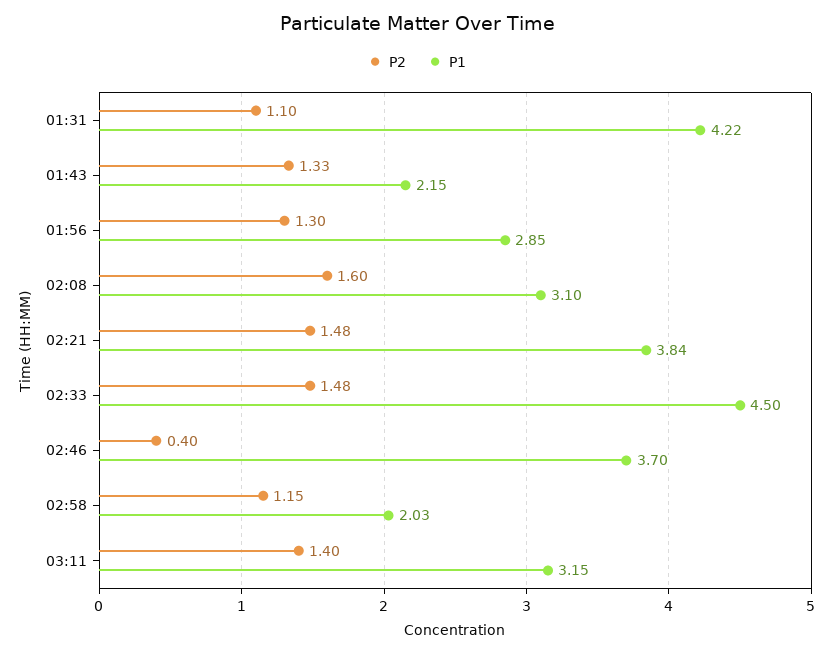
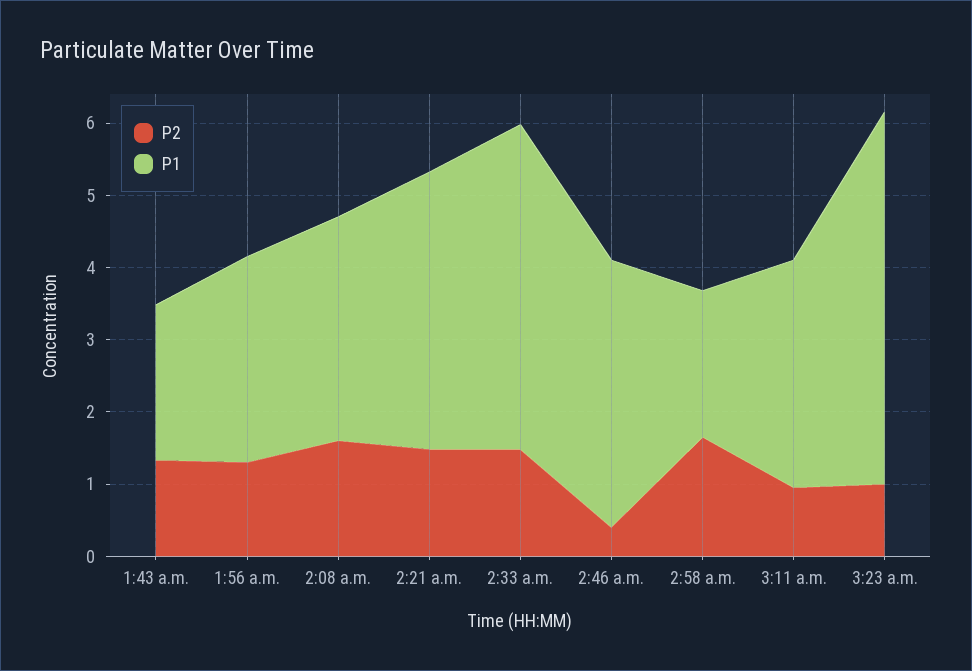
P2, 01:31: 1.1 -> none
P1, 01:31: 4.22 -> none
P2, 02:58: 1.15 -> 1.6
P2, 03:11: 1.4 -> 1
P2, 3:23 a.m.: none -> 1
P1, 3:23 a.m.: none -> 5.2

